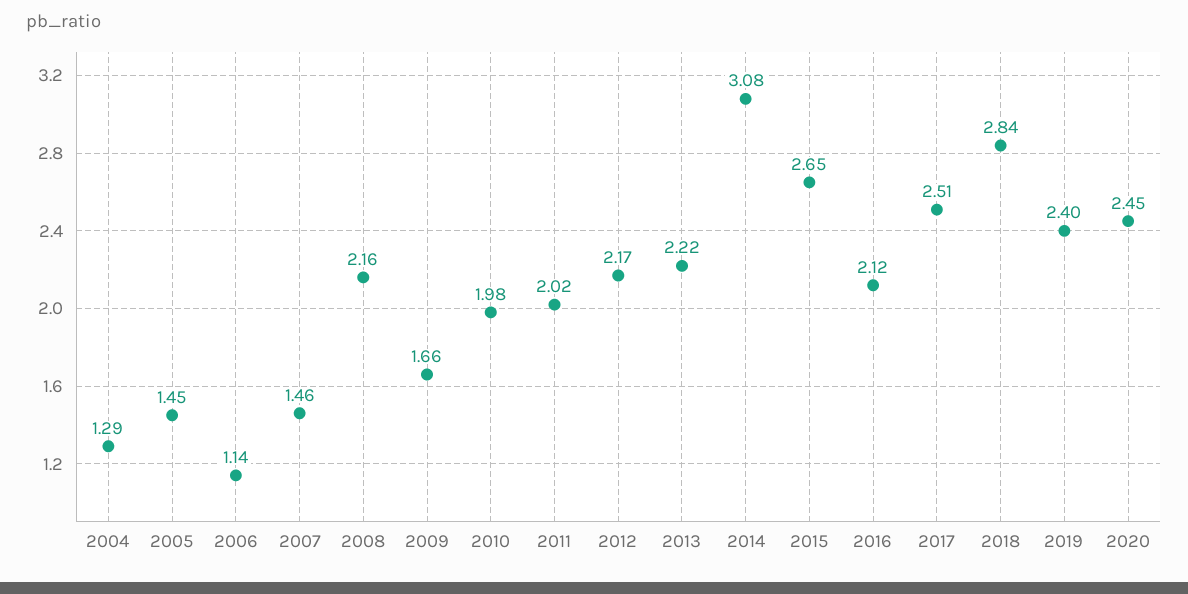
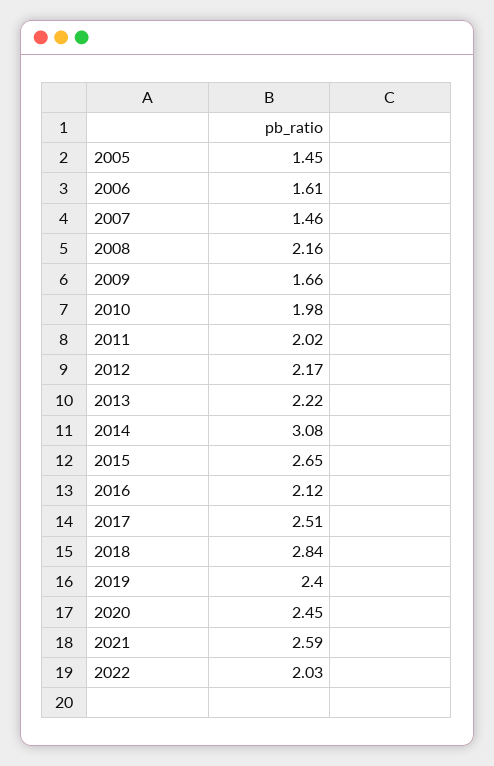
2004: 1.29 -> none
2006: 1.14 -> 1.61
2021: none -> 2.59
2022: none -> 2.03

